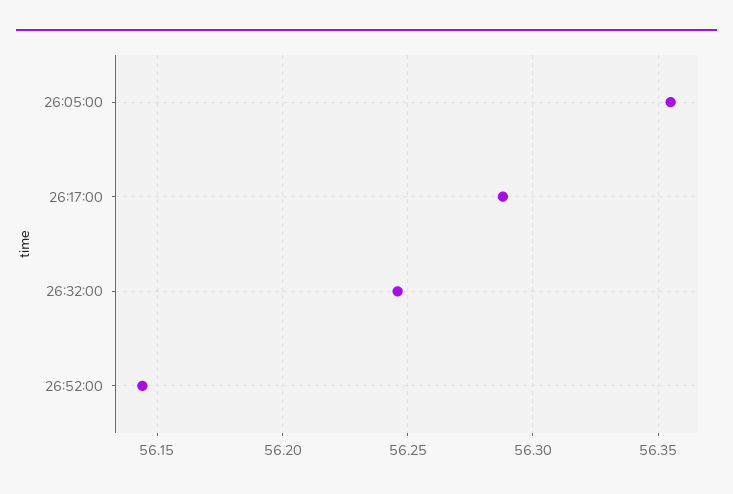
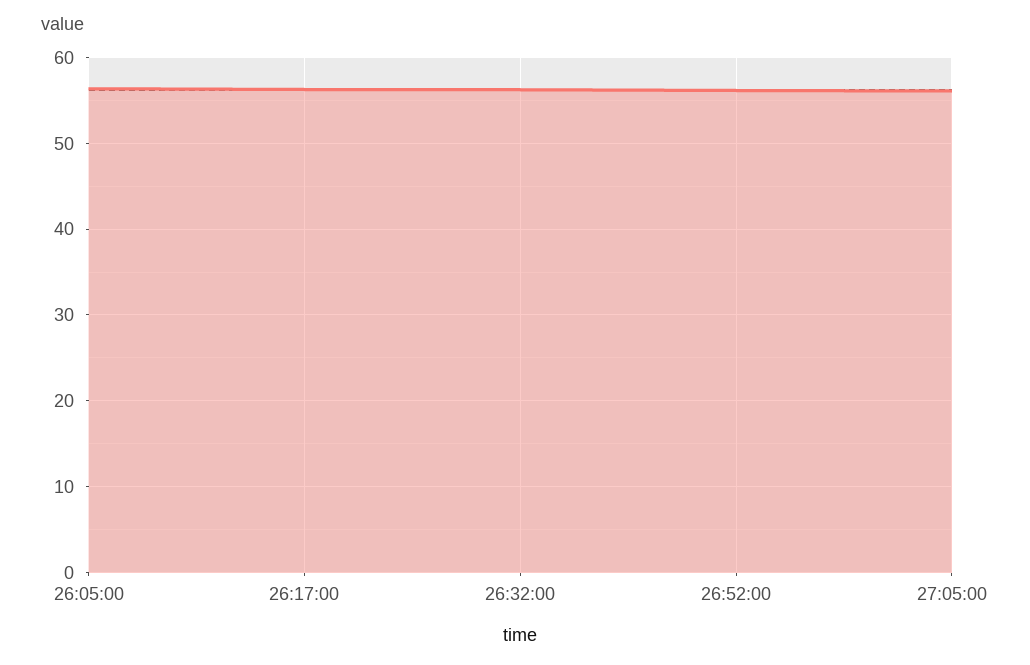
27:05:00: none -> 56

